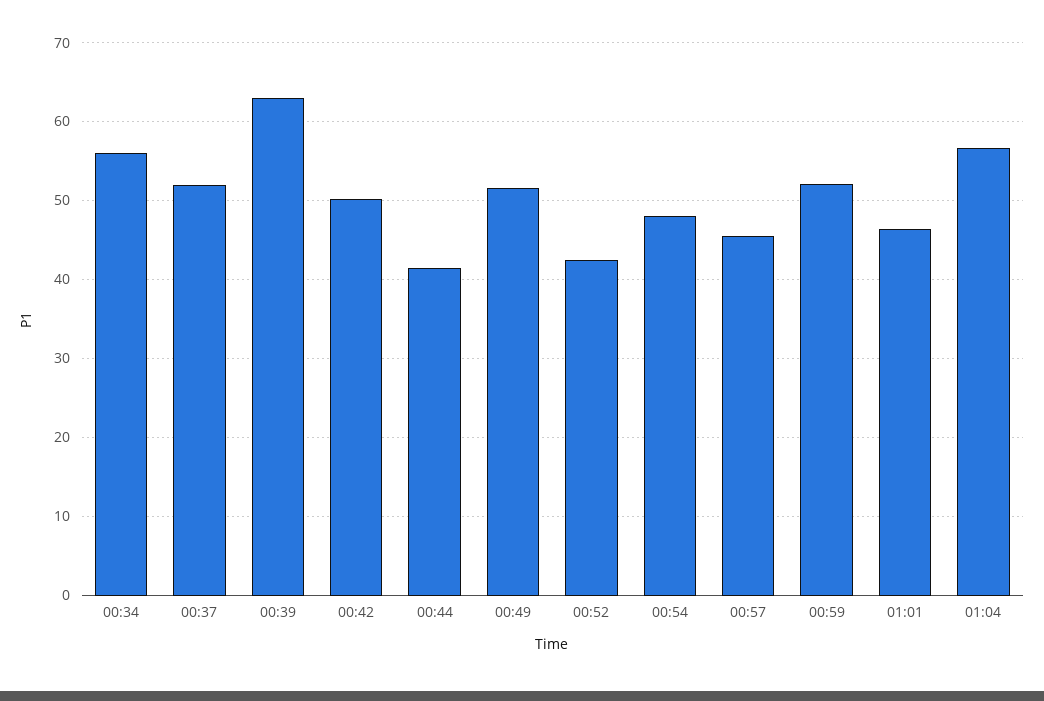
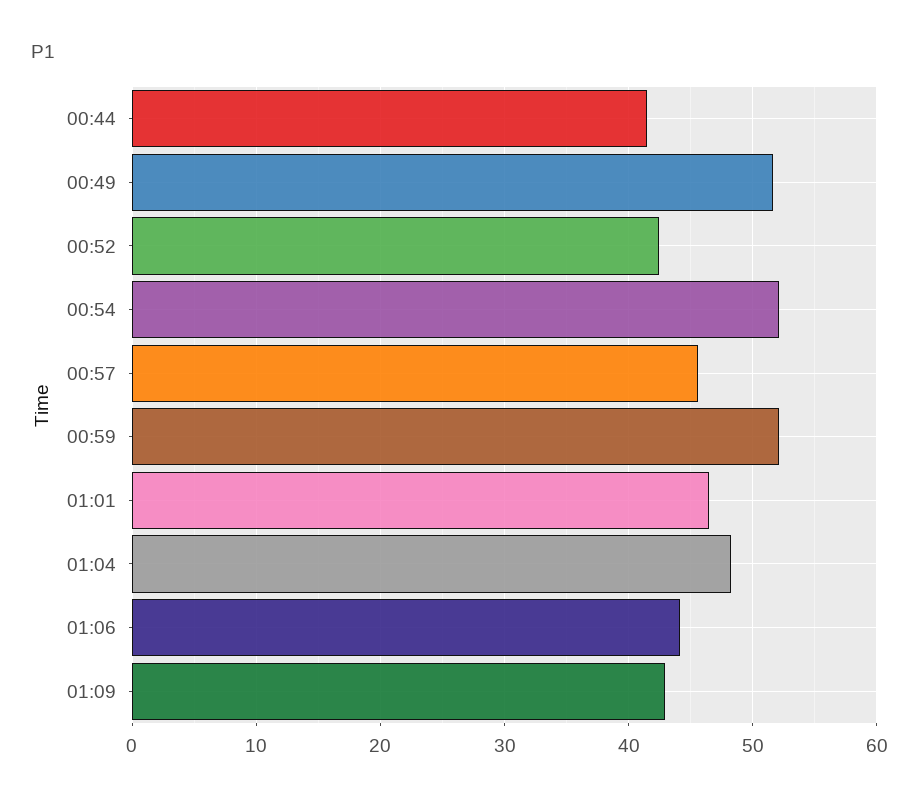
00:34: 56 -> none
00:37: 52 -> none
00:39: 63 -> none
00:42: 50 -> none
00:54: 48 -> 52
01:04: 57 -> 48
01:06: none -> 44
01:09: none -> 43

